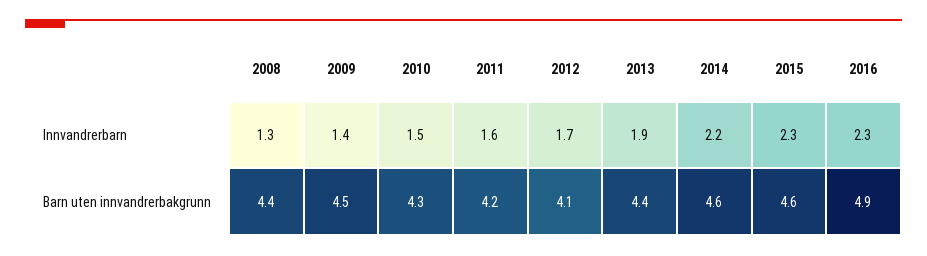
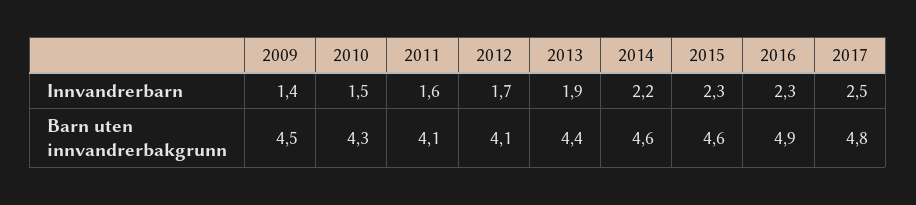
2008, Innvandrerbarn: 1.3 -> none
2008, Barn uten innvandrerbakgrunn: 4.4 -> none
2011, Barn uten innvandrerbakgrunn: 4.2 -> 4.1
2017, Innvandrerbarn: none -> 2.5
2017, Barn uten innvandrerbakgrunn: none -> 4.8

